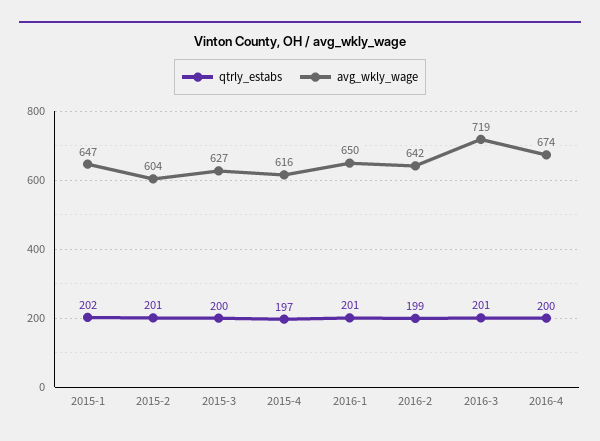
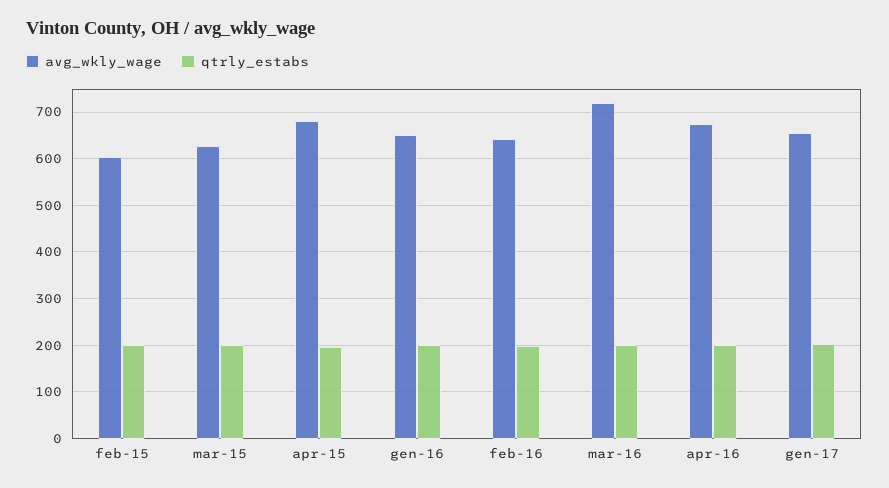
qtrly_estabs, 2015-1: 202 -> none
avg_wkly_wage, 2015-1: 647 -> none
avg_wkly_wage, 2015-4: 616 -> 680
avg_wkly_wage, gen-17: none -> 660
qtrly_estabs, gen-17: none -> 200

